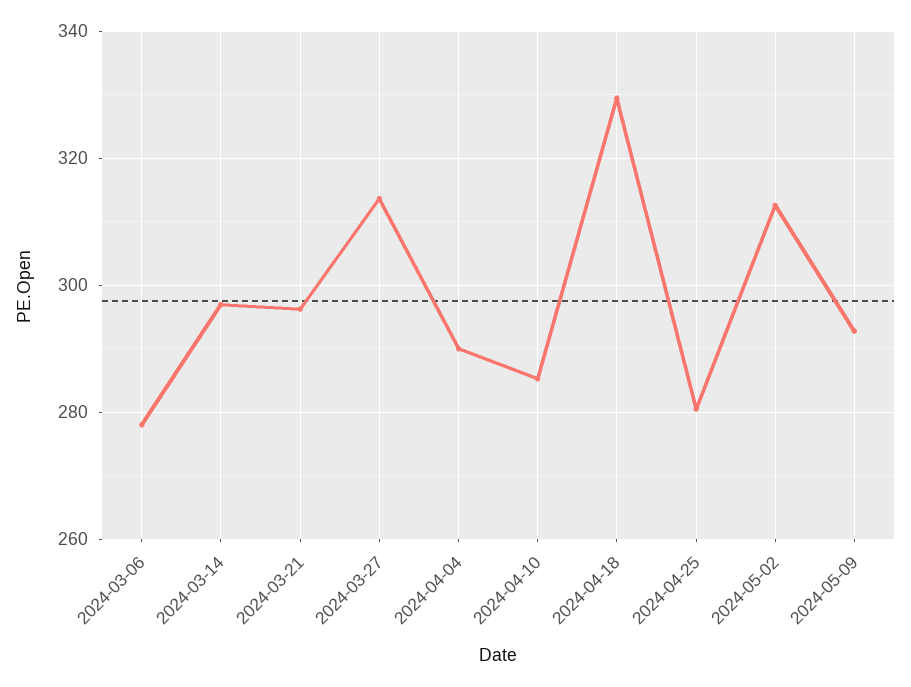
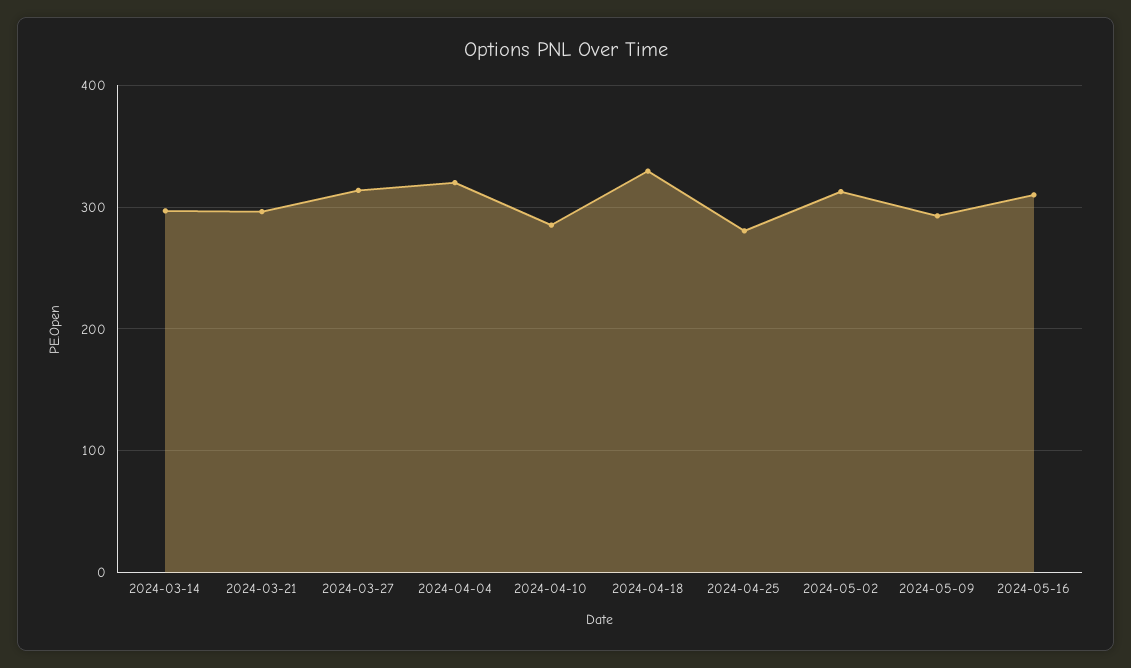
2024-03-06: 278 -> none
2024-04-04: 290 -> 320
2024-05-16: none -> 310

